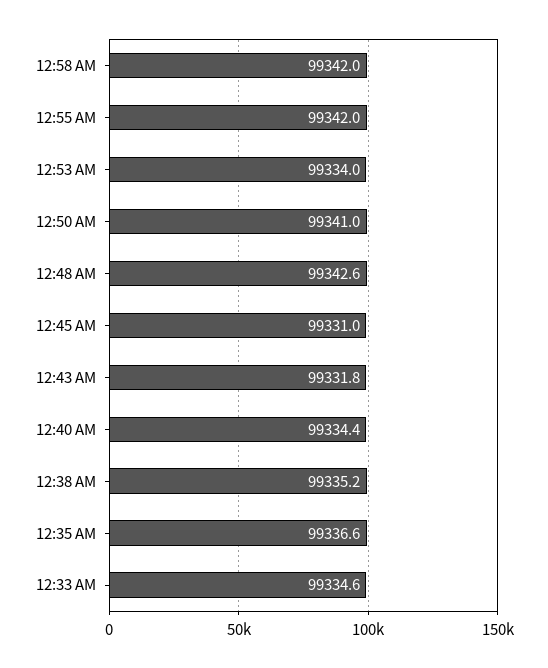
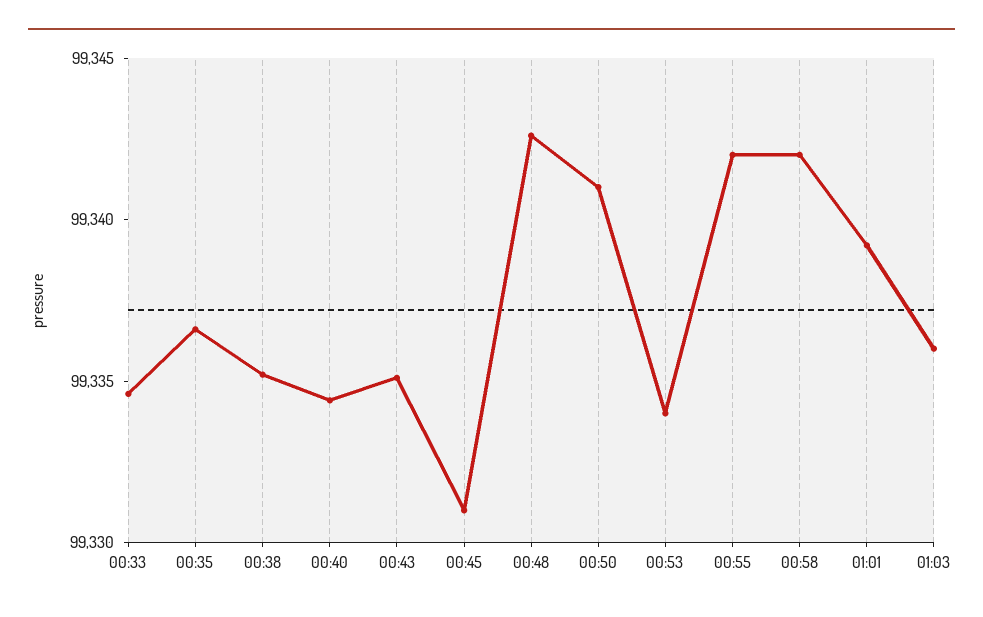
12:43 AM: 99331.8 -> 99335
01:01: none -> 99339
01:03: none -> 99336

